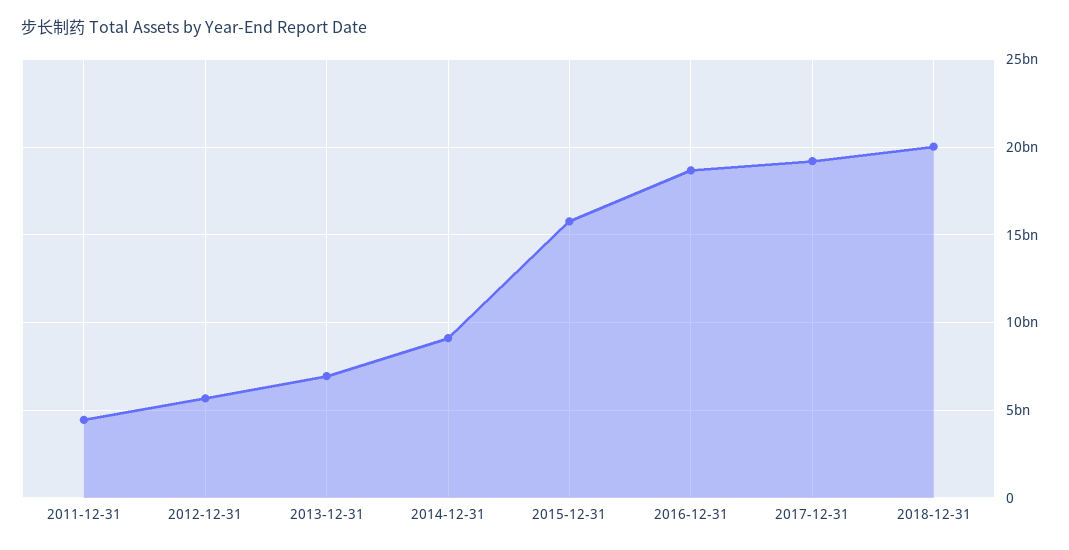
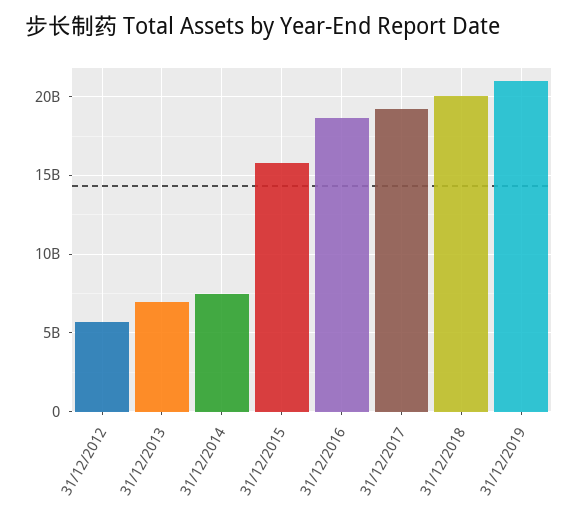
2011-12-31: 4500000000 -> none
2014-12-31: 9000000000 -> 7500000000
31/12/2019: none -> 21000000000

